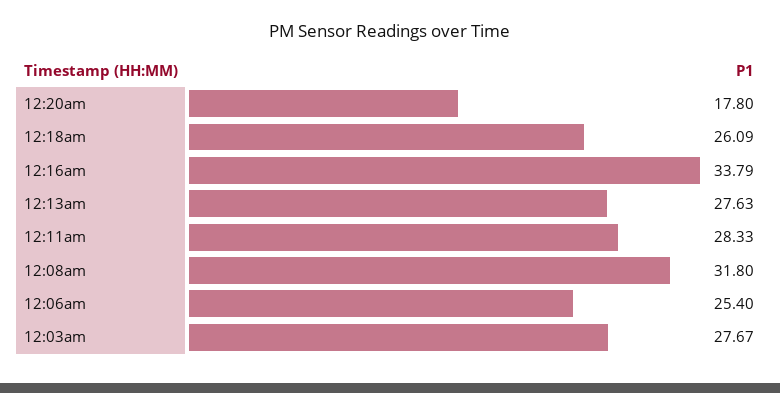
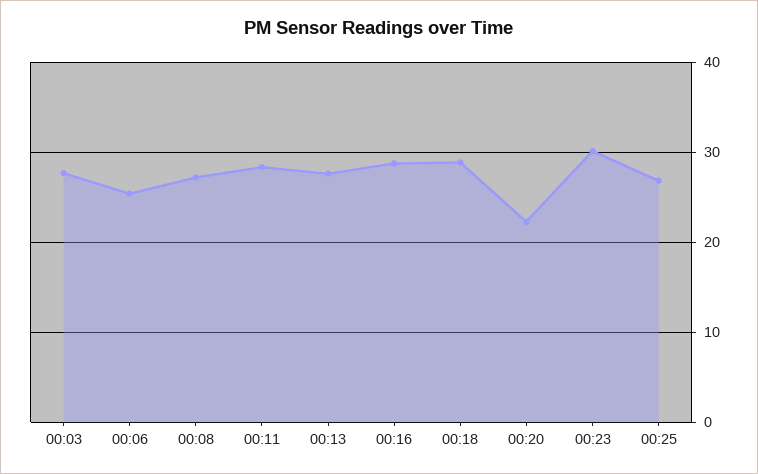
12:20am: 17.8 -> 22
12:18am: 26.09 -> 29
12:16am: 33.79 -> 29
12:08am: 31.8 -> 27
00:23: none -> 30
00:25: none -> 27

